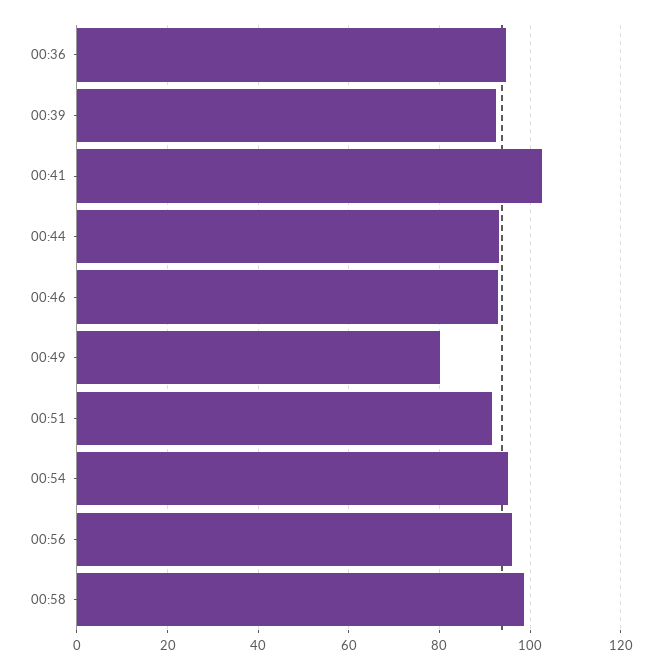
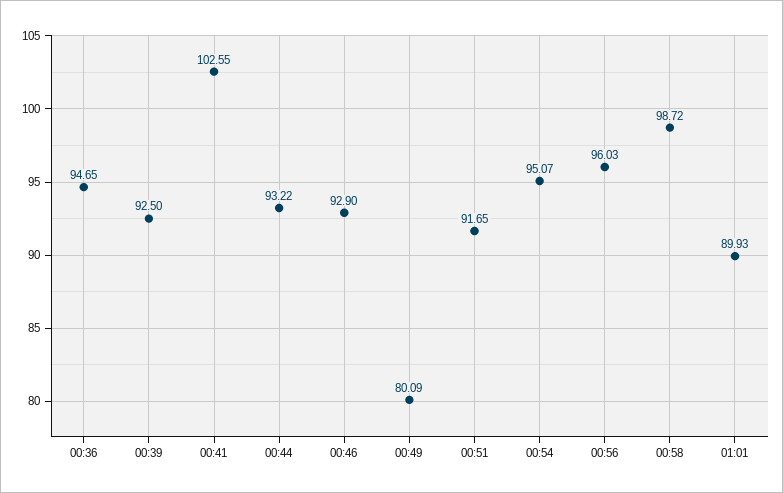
01:01: none -> 89.93

